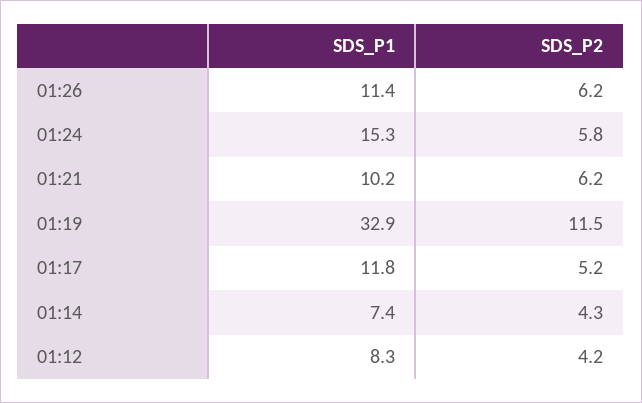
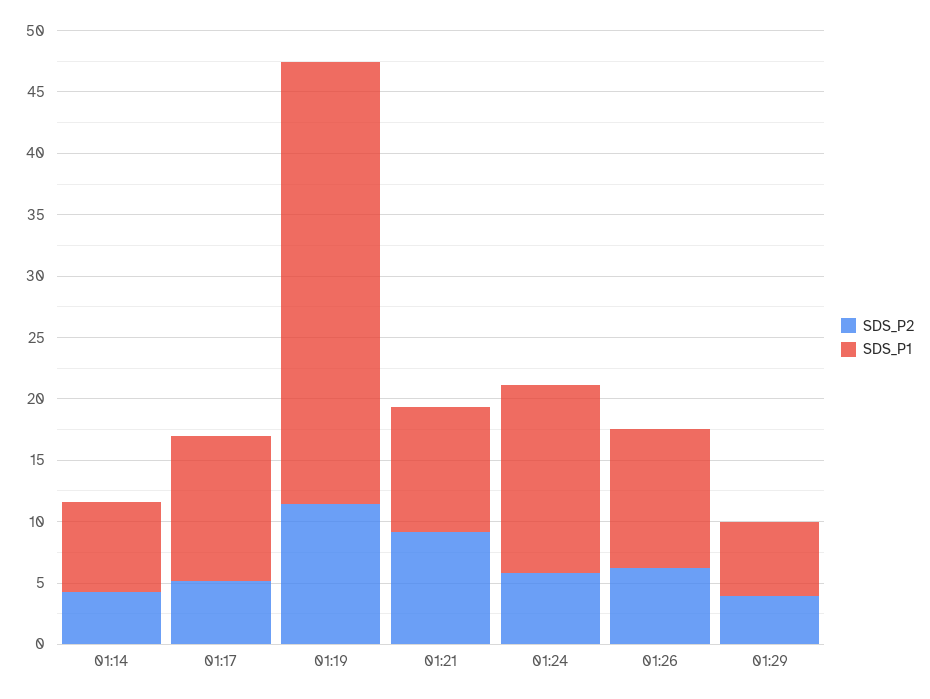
SDS_P2, 01:21: 6.2 -> 9
SDS_P1, 01:19: 32.9 -> 36
SDS_P1, 01:12: 8.3 -> none
SDS_P2, 01:12: 4.2 -> none
SDS_P2, 01:29: none -> 4
SDS_P1, 01:29: none -> 6

